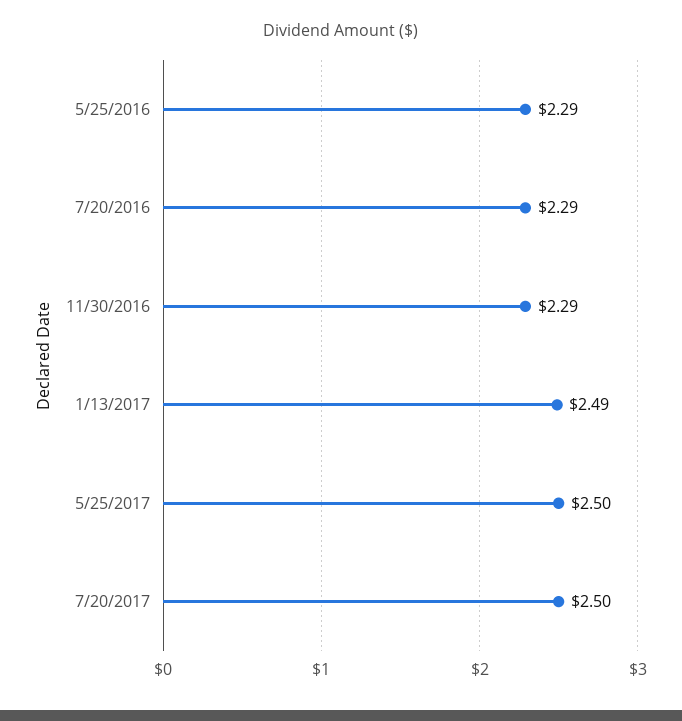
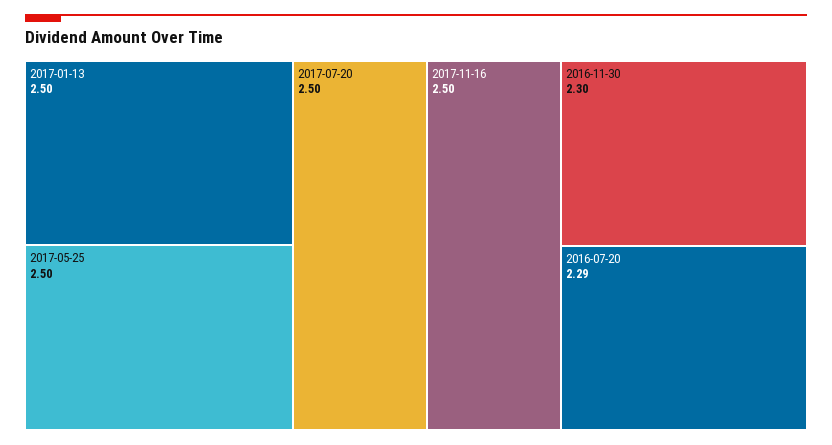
5/25/2016: 2.29 -> none
11/30/2016: 2.29 -> 2.3
1/13/2017: 2.49 -> 2.5
2017-11-16: none -> 2.5

